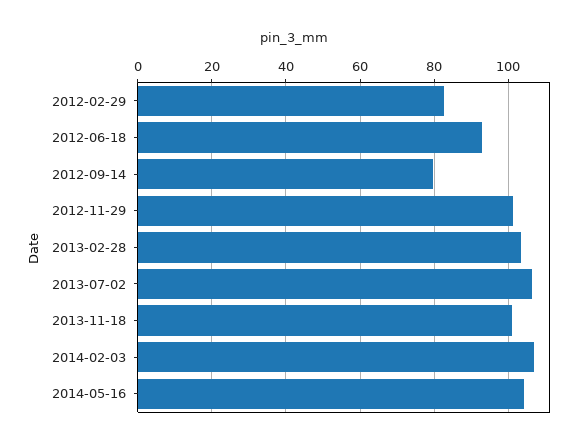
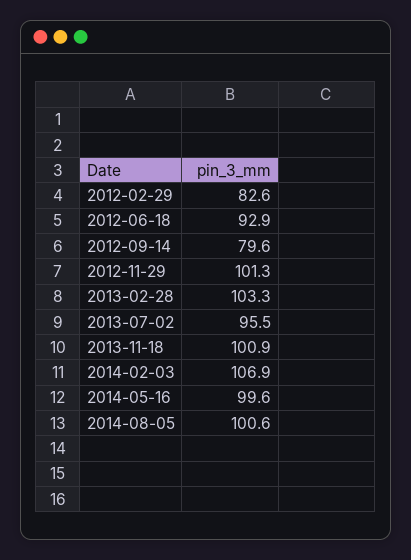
2013-07-02: 106 -> 95.5
2014-05-16: 104 -> 99.6
2014-08-05: none -> 100.6

